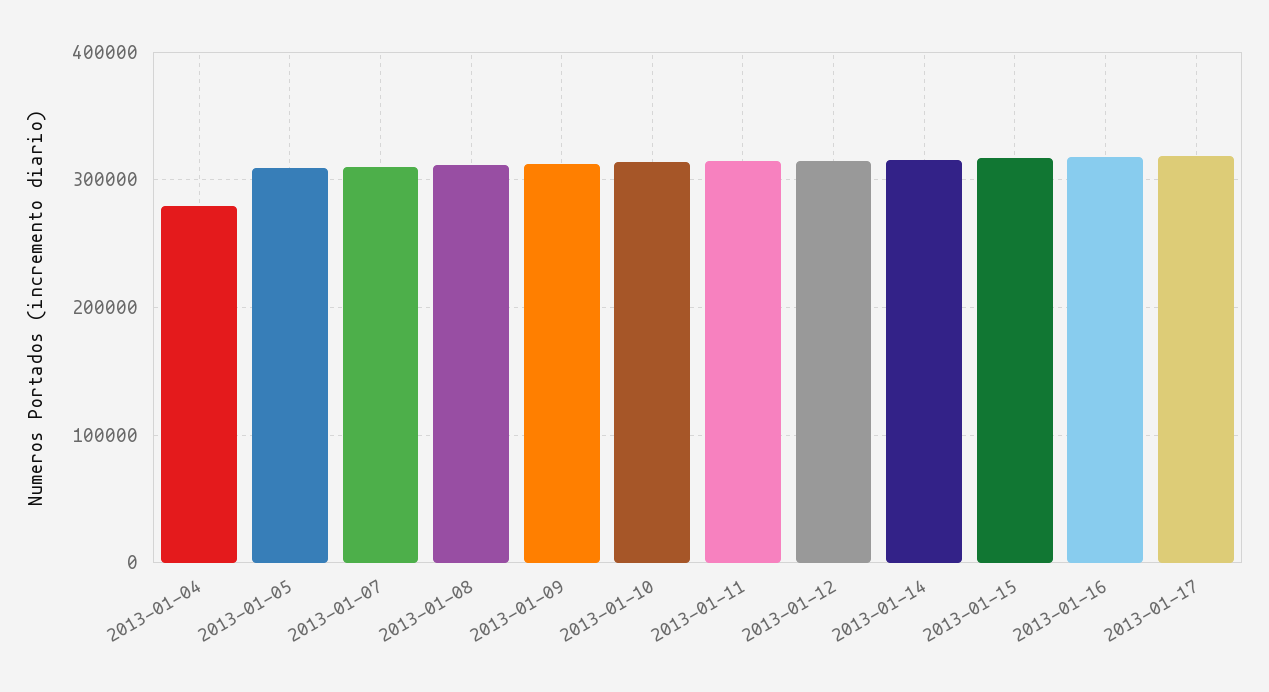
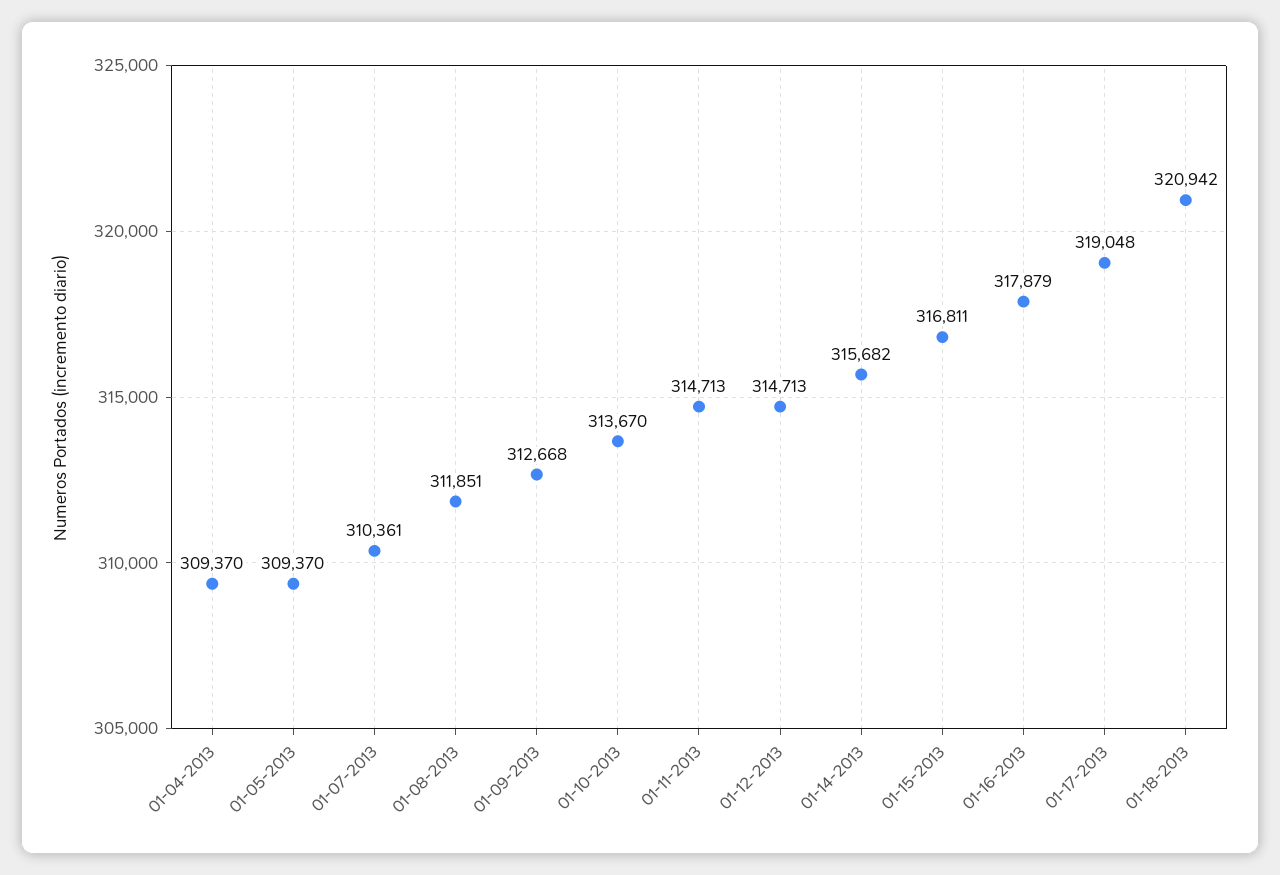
2013-01-04: 280000 -> 309370
01-18-2013: none -> 320942

